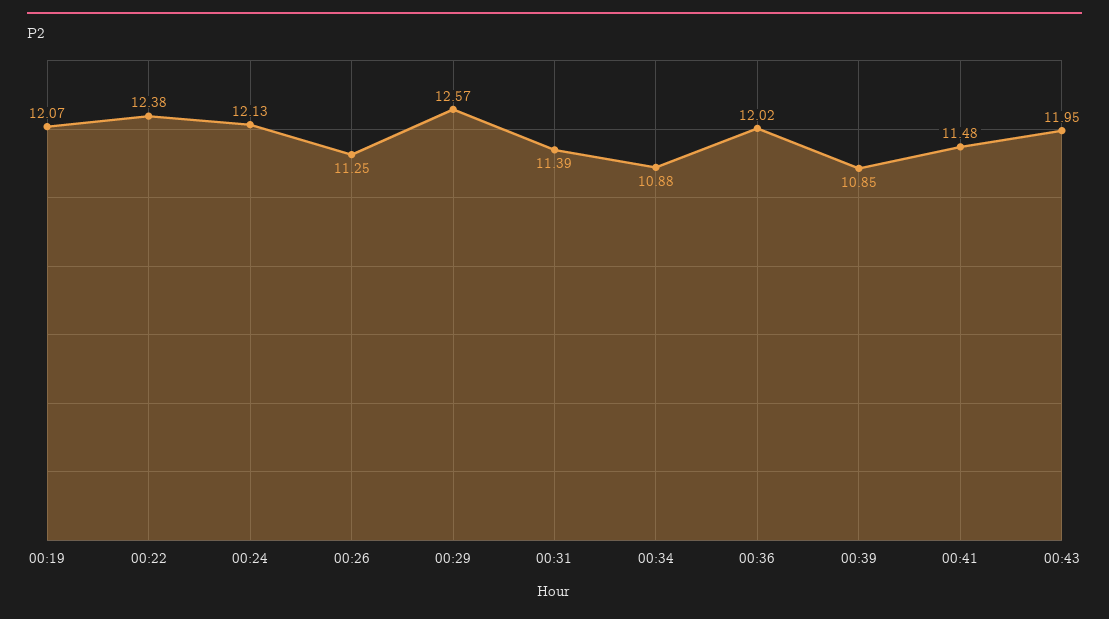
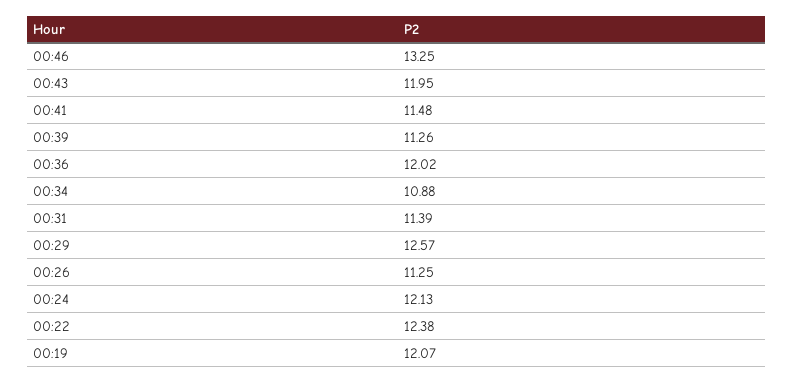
00:39: 10.85 -> 11.26
00:46: none -> 13.25

